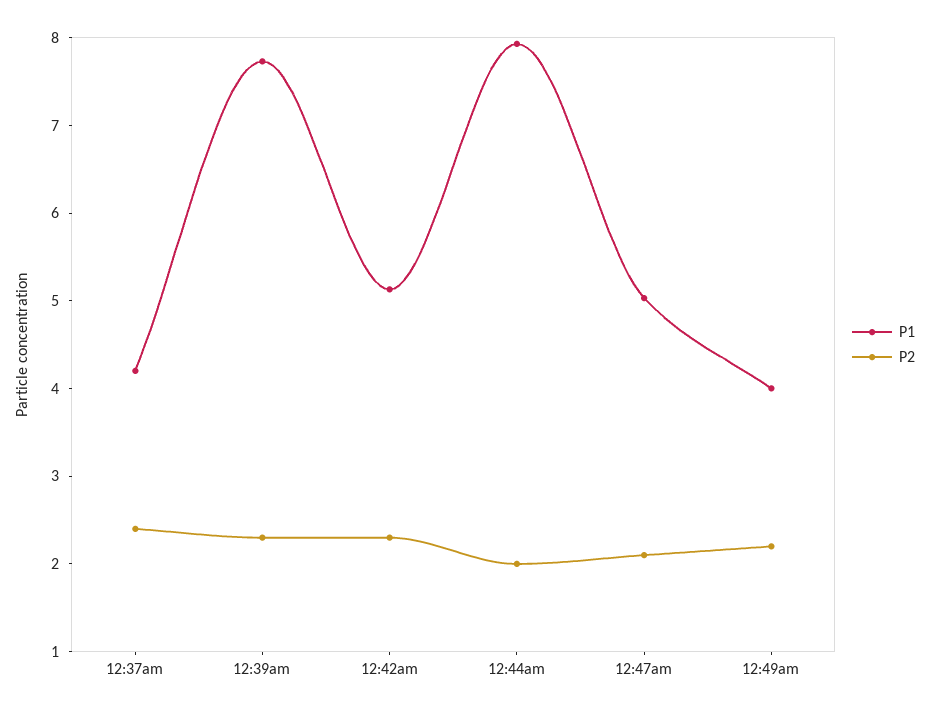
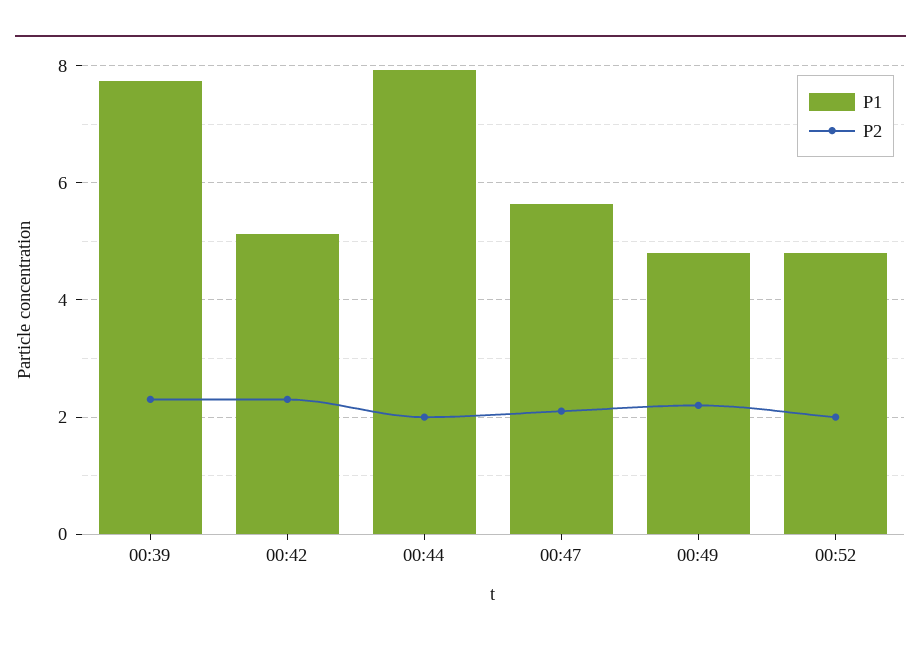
P1, 12:37am: 4.2 -> none
P2, 12:37am: 2.4 -> none
P1, 12:47am: 5 -> 5.6
P1, 12:49am: 4 -> 4.8
P1, 00:52: none -> 4.8
P2, 00:52: none -> 2

